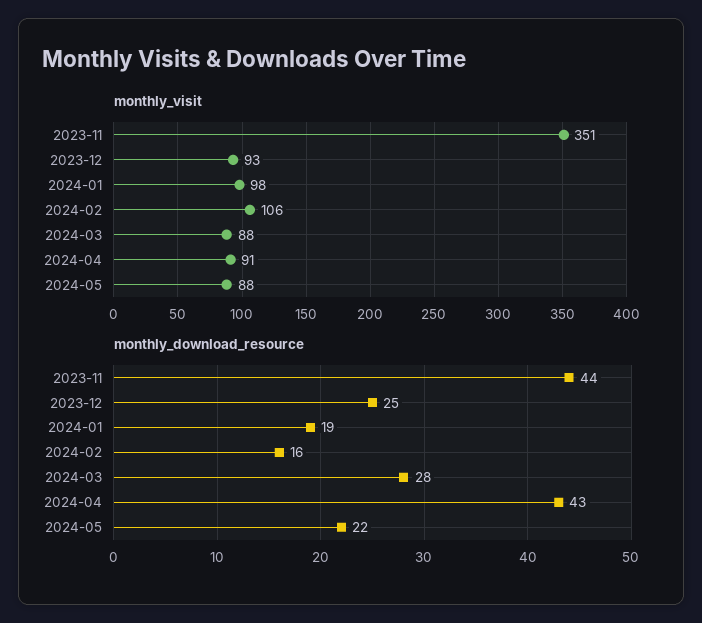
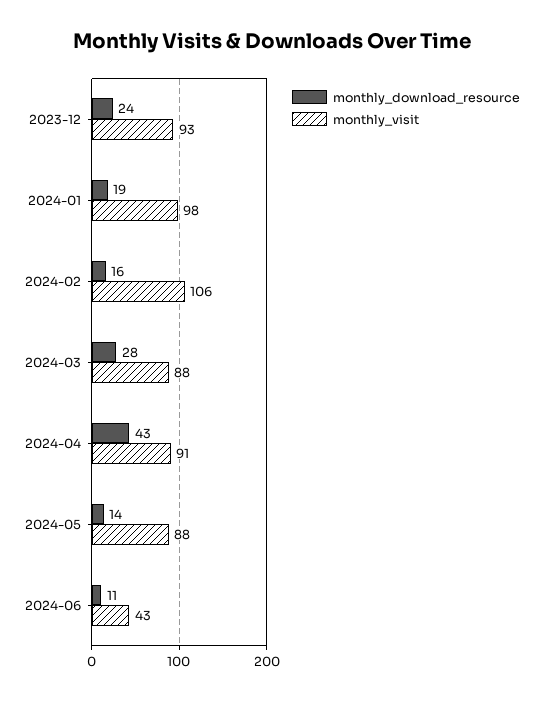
monthly_visit, 2023-11: 351 -> none
monthly_download_resource, 2023-11: 44 -> none
monthly_download_resource, 2023-12: 25 -> 24
monthly_download_resource, 2024-05: 22 -> 14
monthly_download_resource, 2024-06: none -> 11
monthly_visit, 2024-06: none -> 43

